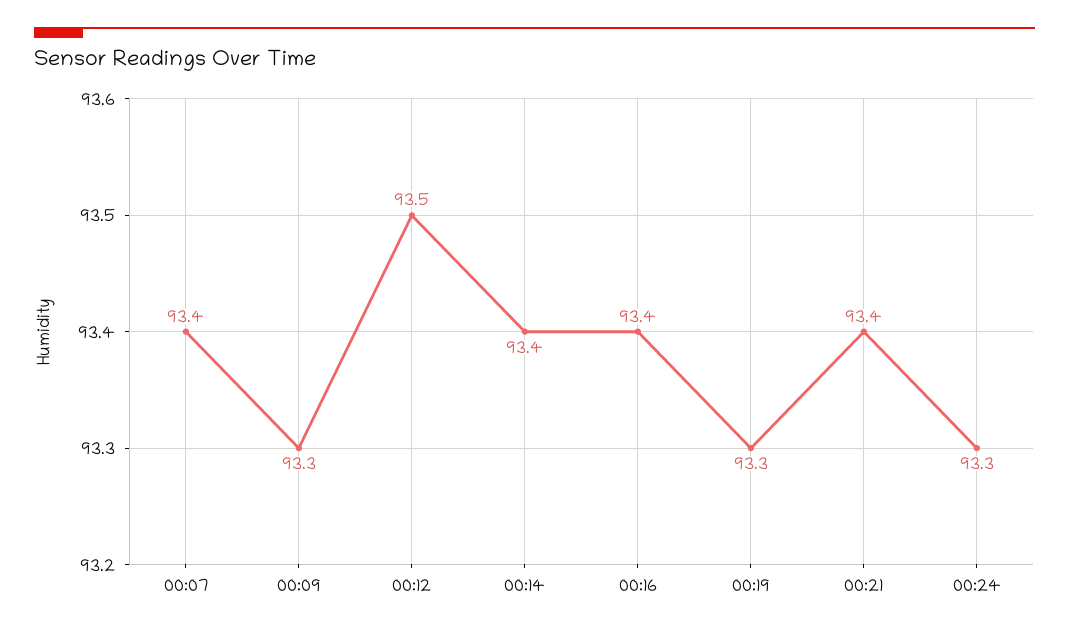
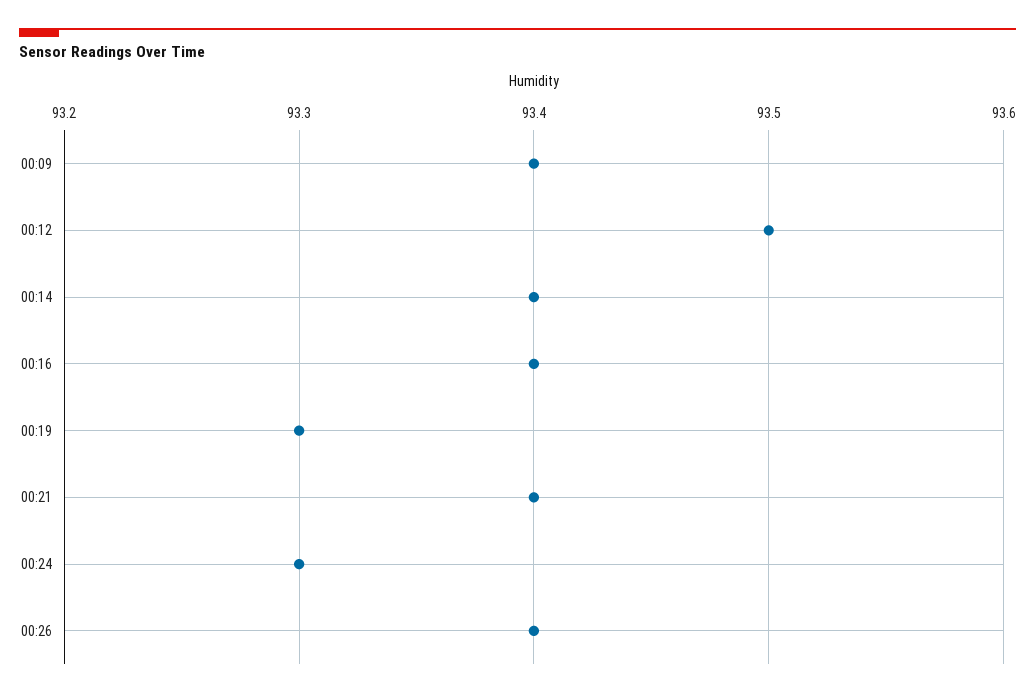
00:07: 93.4 -> none
00:09: 93.3 -> 93.4
00:26: none -> 93.4

